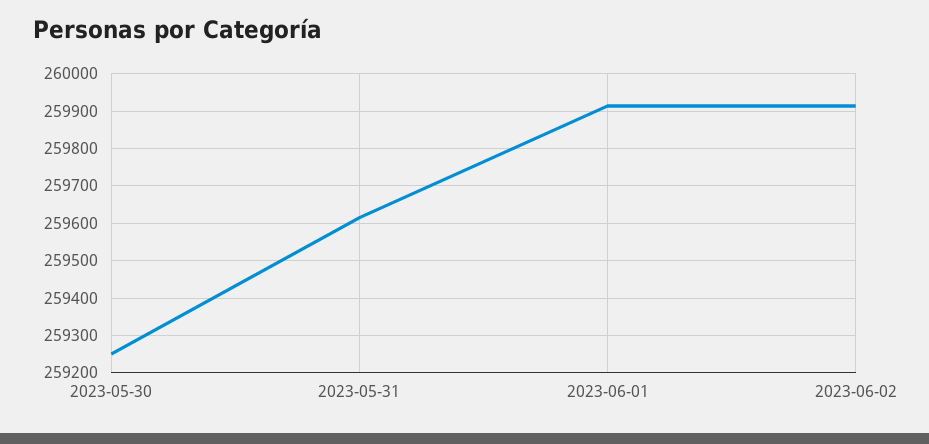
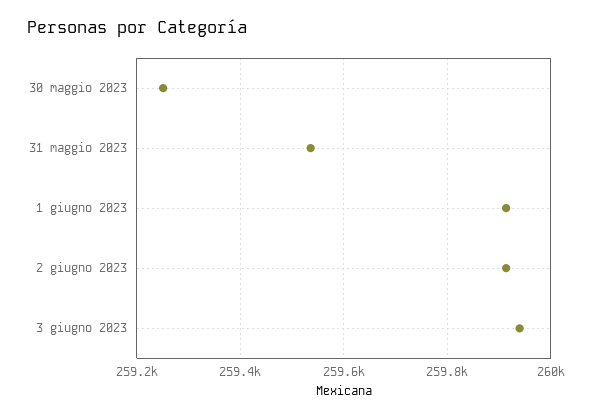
2023-05-31: 259620 -> 259540
3 giugno 2023: none -> 259940

